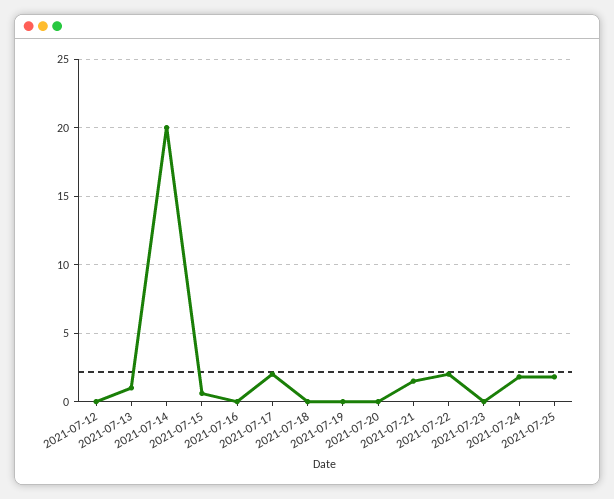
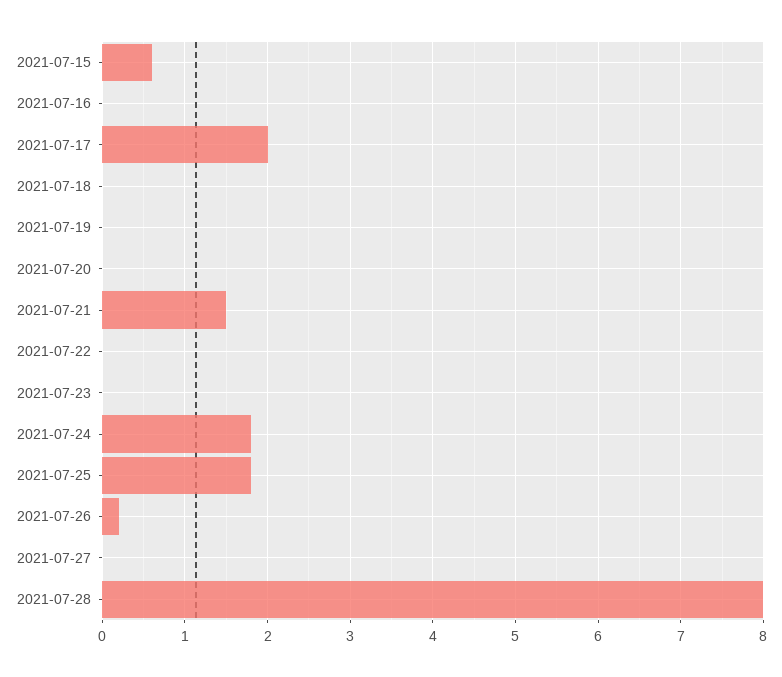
2021-07-12: 0 -> none
2021-07-13: 1 -> none
2021-07-14: 20 -> none
2021-07-22: 2 -> 0
2021-07-26: none -> 0.2
2021-07-27: none -> 0
2021-07-28: none -> 8

